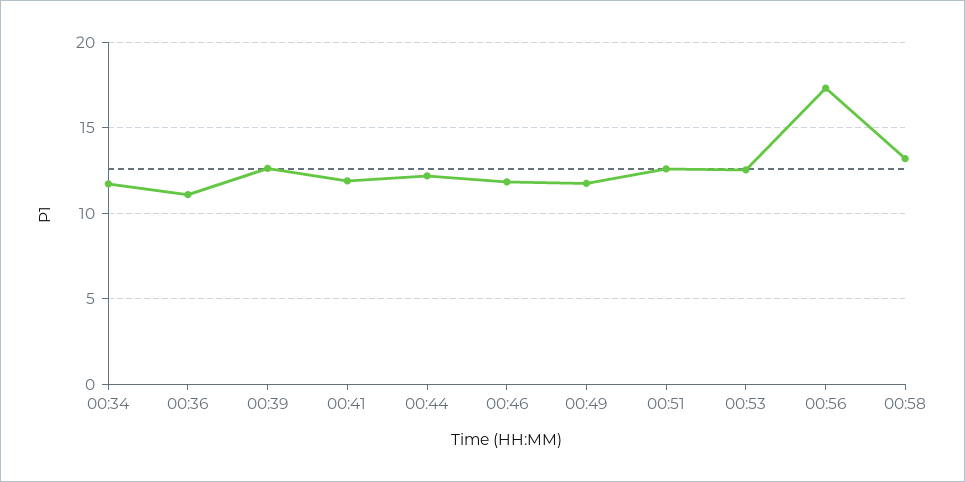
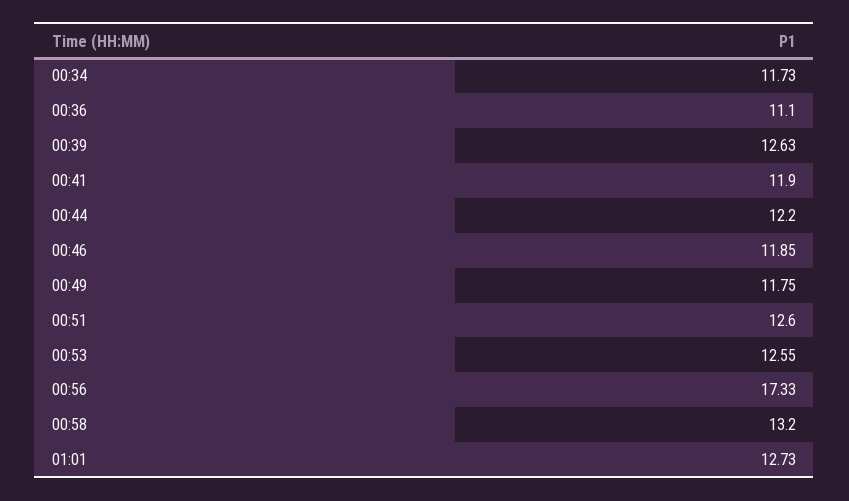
01:01: none -> 12.73

